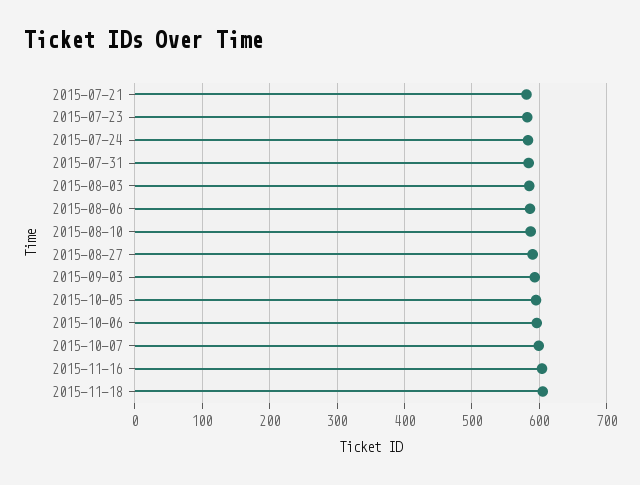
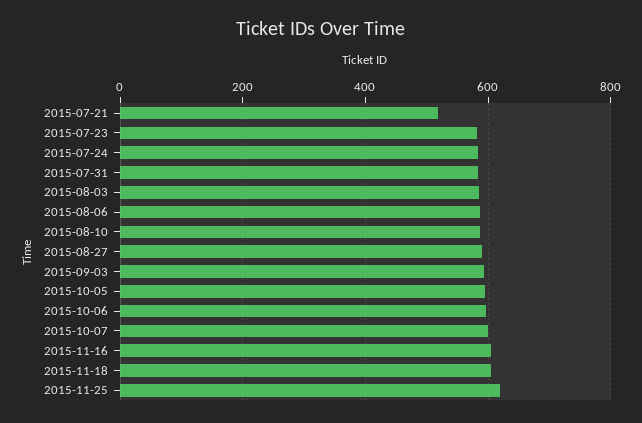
2015-07-21: 580 -> 520
2015-11-25: none -> 620

